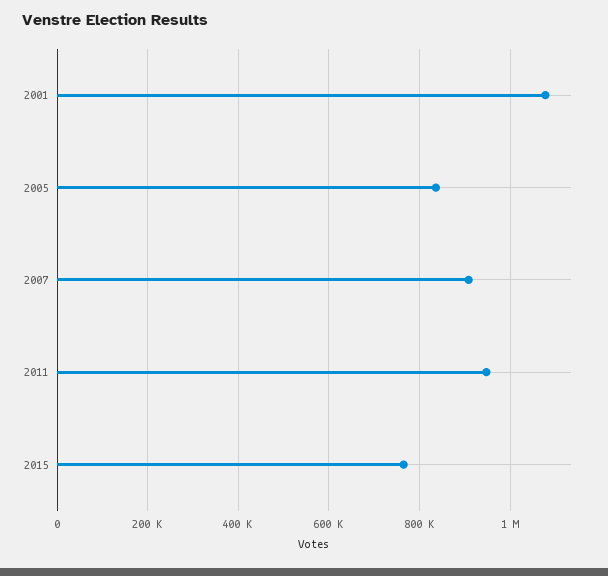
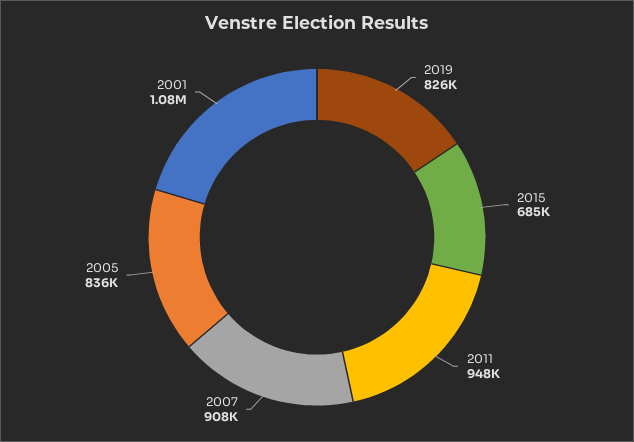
2015: 760000 -> 685000
2019: none -> 826000

